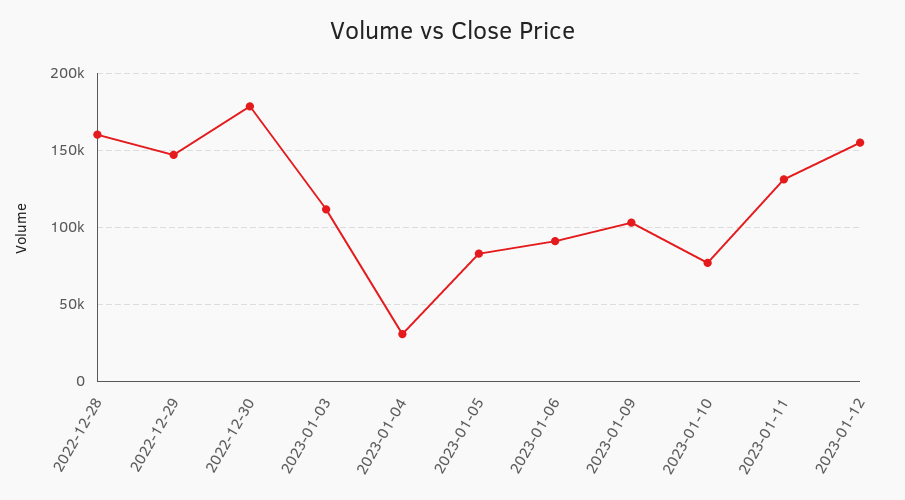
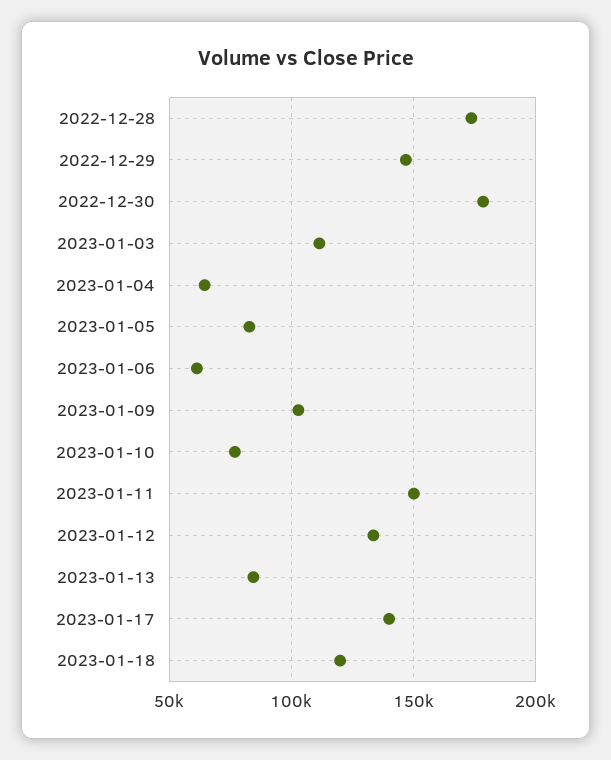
2022-12-28: 160000 -> 175000
2023-01-04: 30000 -> 65000
2023-01-06: 90000 -> 60000
2023-01-11: 130000 -> 150000
2023-01-12: 155000 -> 135000
2023-01-13: none -> 85000
2023-01-17: none -> 140000
2023-01-18: none -> 120000

